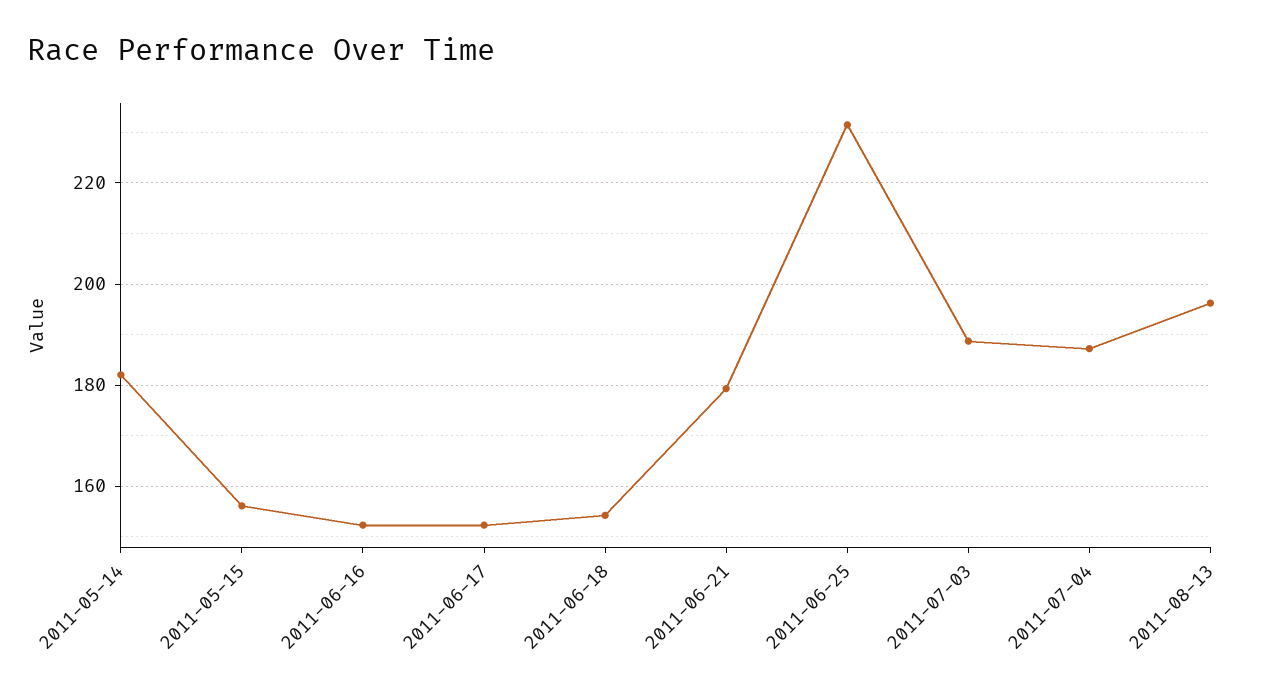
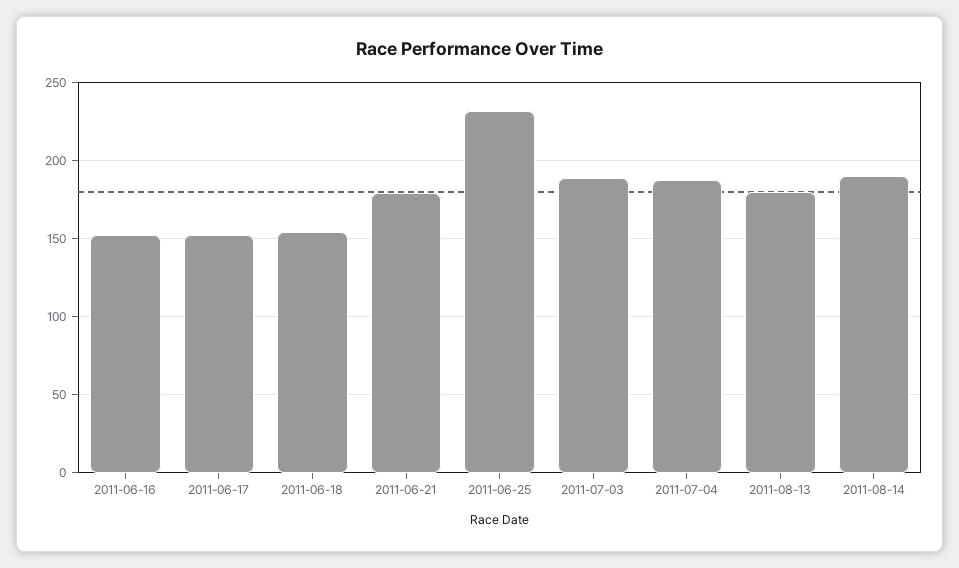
2011-05-14: 182 -> none
2011-05-15: 156 -> none
2011-08-13: 196 -> 180
2011-08-14: none -> 190

